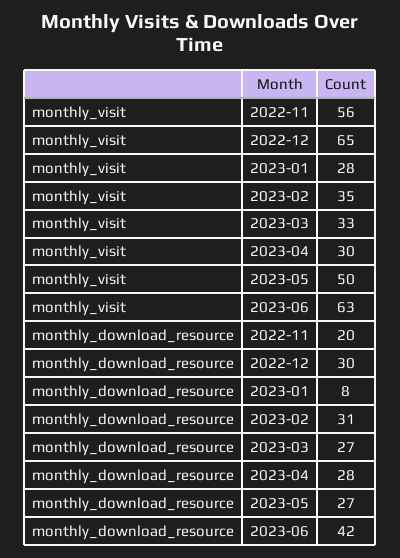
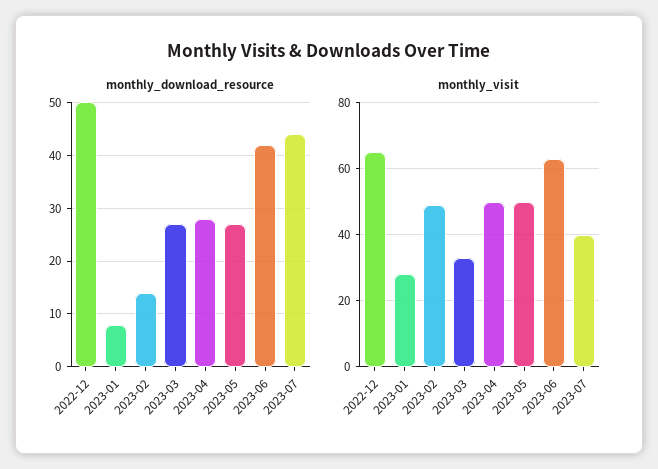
monthly_visit, 2022-11: 56 -> none
monthly_visit, 2023-02: 35 -> 50
monthly_visit, 2023-04: 30 -> 50
monthly_download_resource, 2022-11: 20 -> none
monthly_download_resource, 2022-12: 30 -> 50
monthly_download_resource, 2023-02: 31 -> 15
monthly_download_resource, 2023-07: none -> 45
monthly_visit, 2023-07: none -> 40

